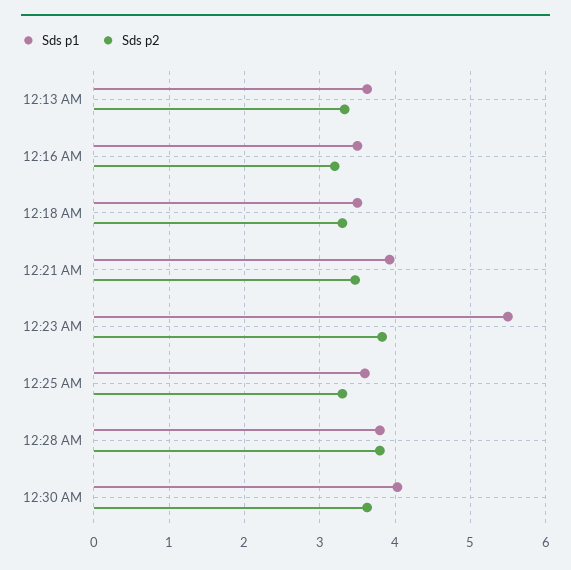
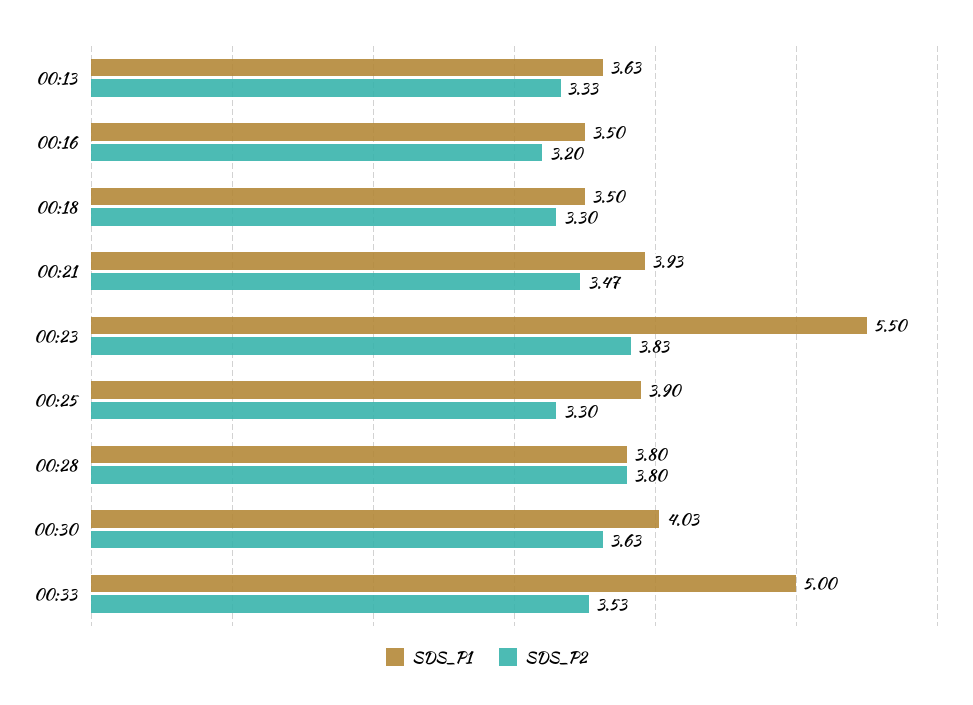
Sds p1, 12:25 AM: 3.6 -> 3.9
Sds p1, 00:33: none -> 5
Sds p2, 00:33: none -> 3.53

